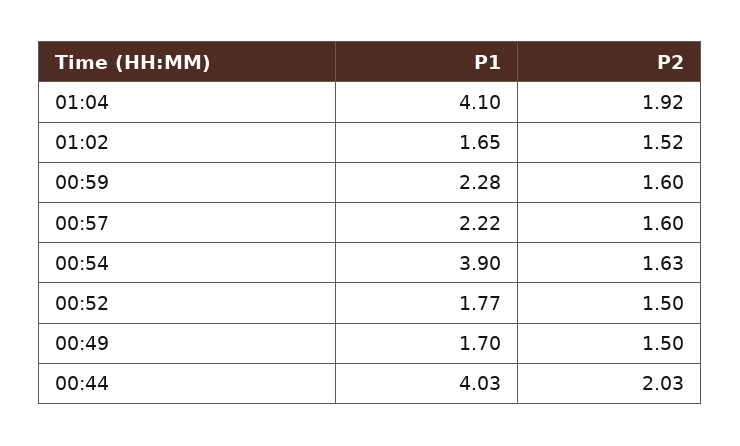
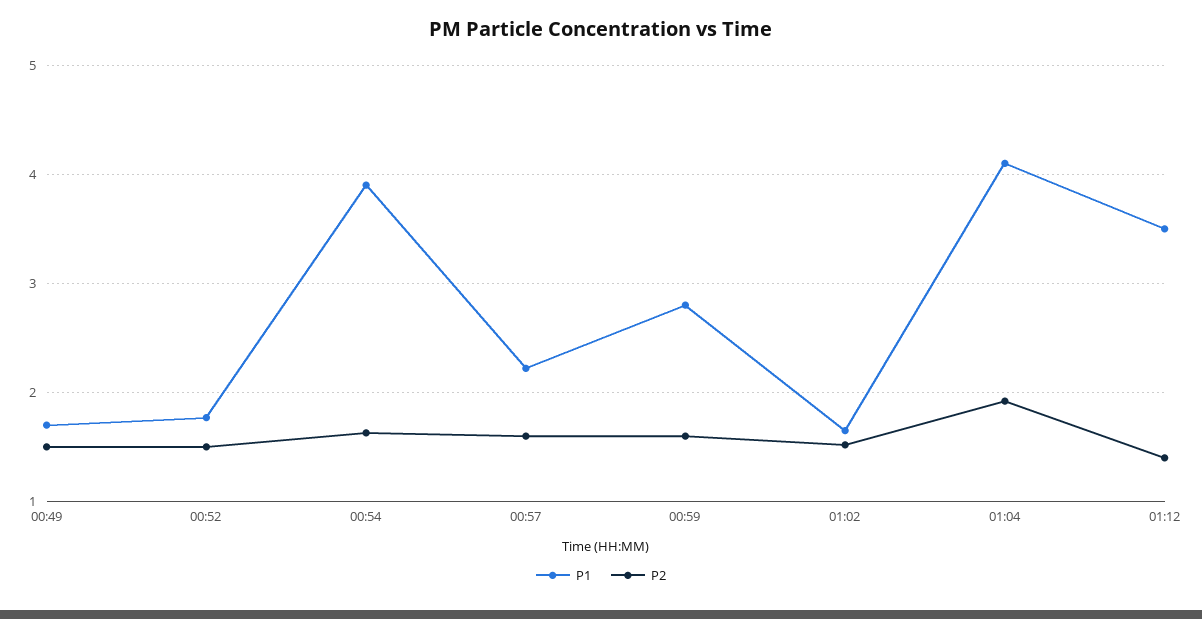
P1, 00:59: 2.28 -> 2.8
P1, 00:44: 4.03 -> none
P2, 00:44: 2.03 -> none
P1, 01:12: none -> 3.5
P2, 01:12: none -> 1.4

